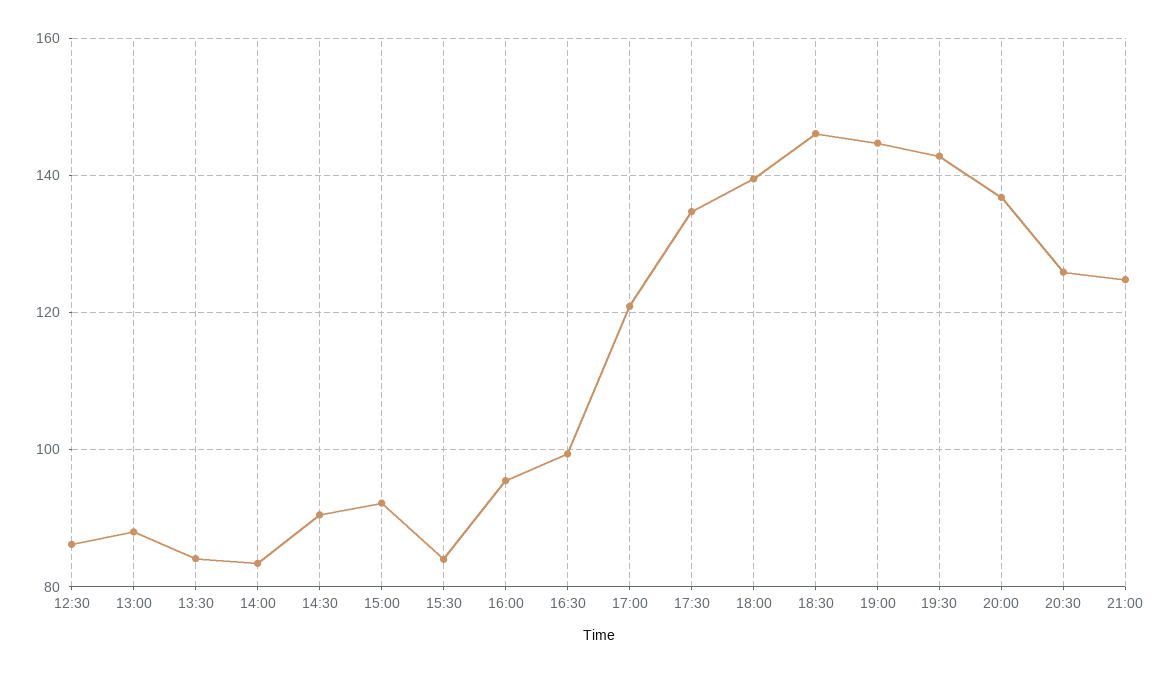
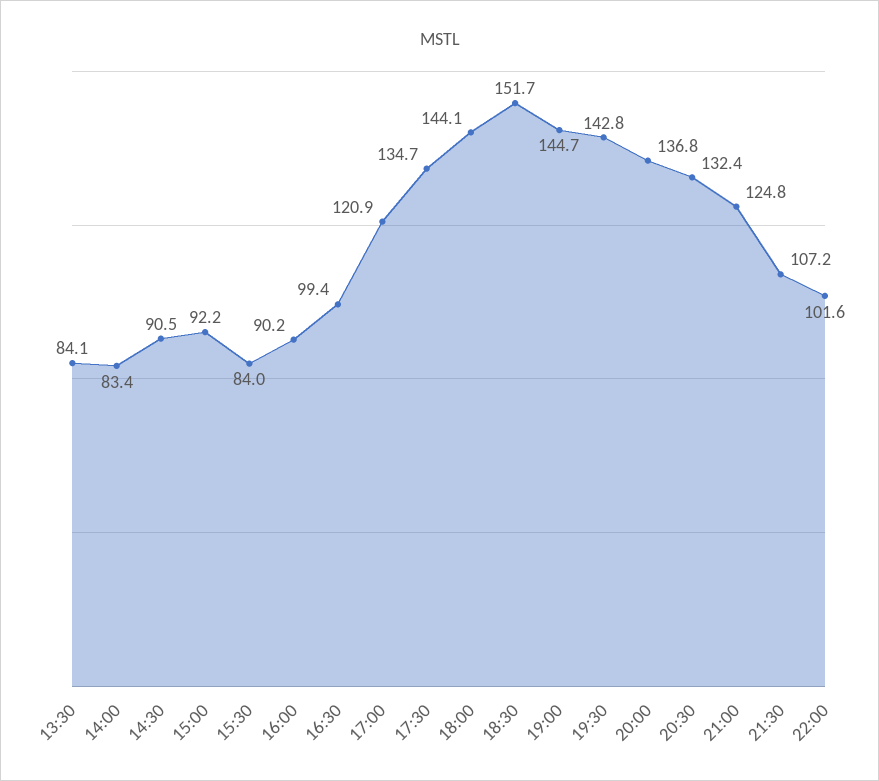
12:30: 86 -> none
13:00: 88 -> none
16:00: 96 -> 90.2
18:00: 140 -> 144.1
18:30: 146 -> 151.7
20:30: 126 -> 132.4
21:30: none -> 107.2
22:00: none -> 101.6

